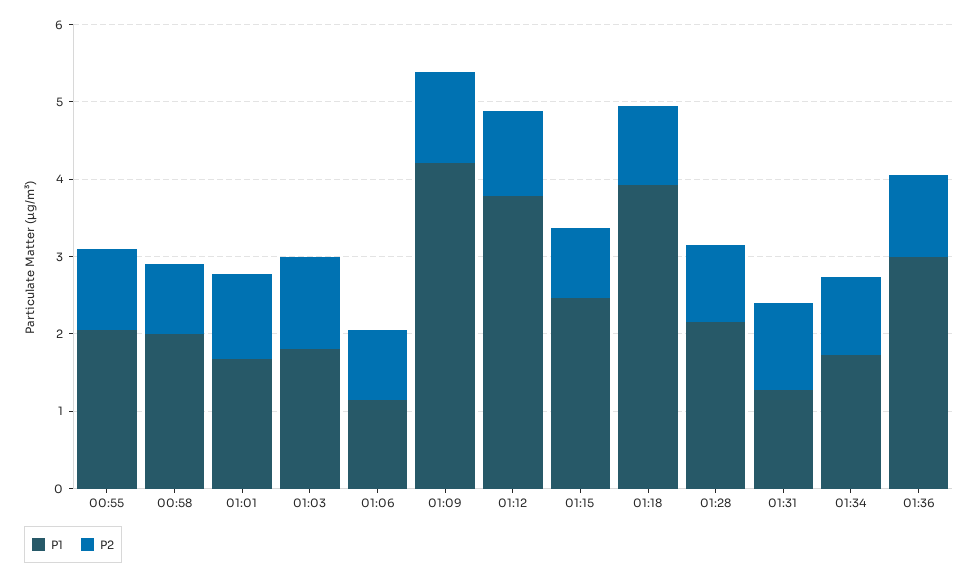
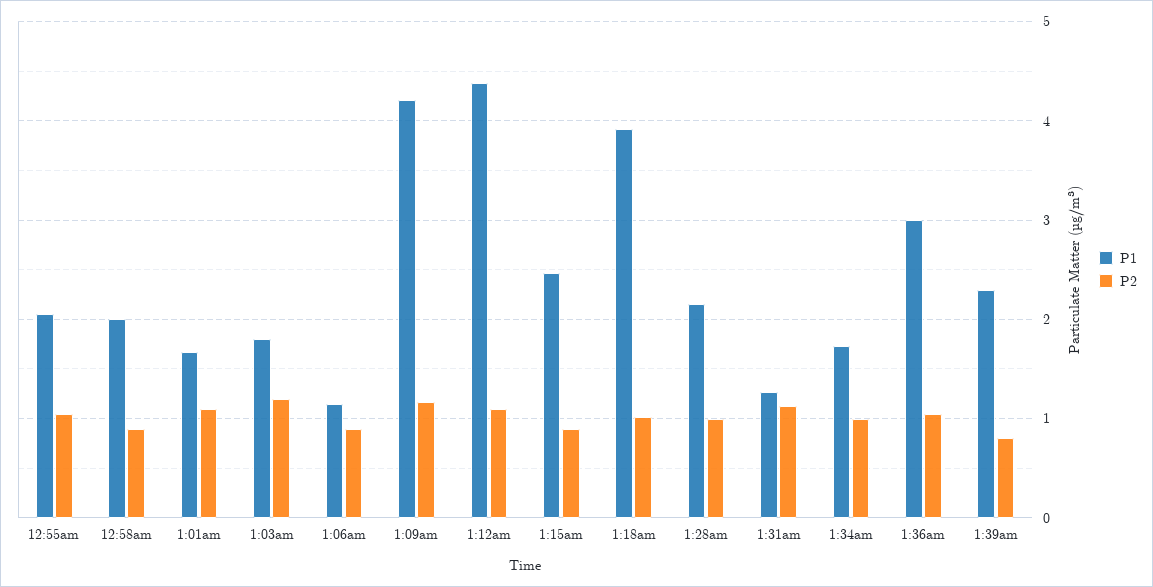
P1, 01:12: 3.8 -> 4.4
P1, 1:39am: none -> 2.3
P2, 1:39am: none -> 0.8

